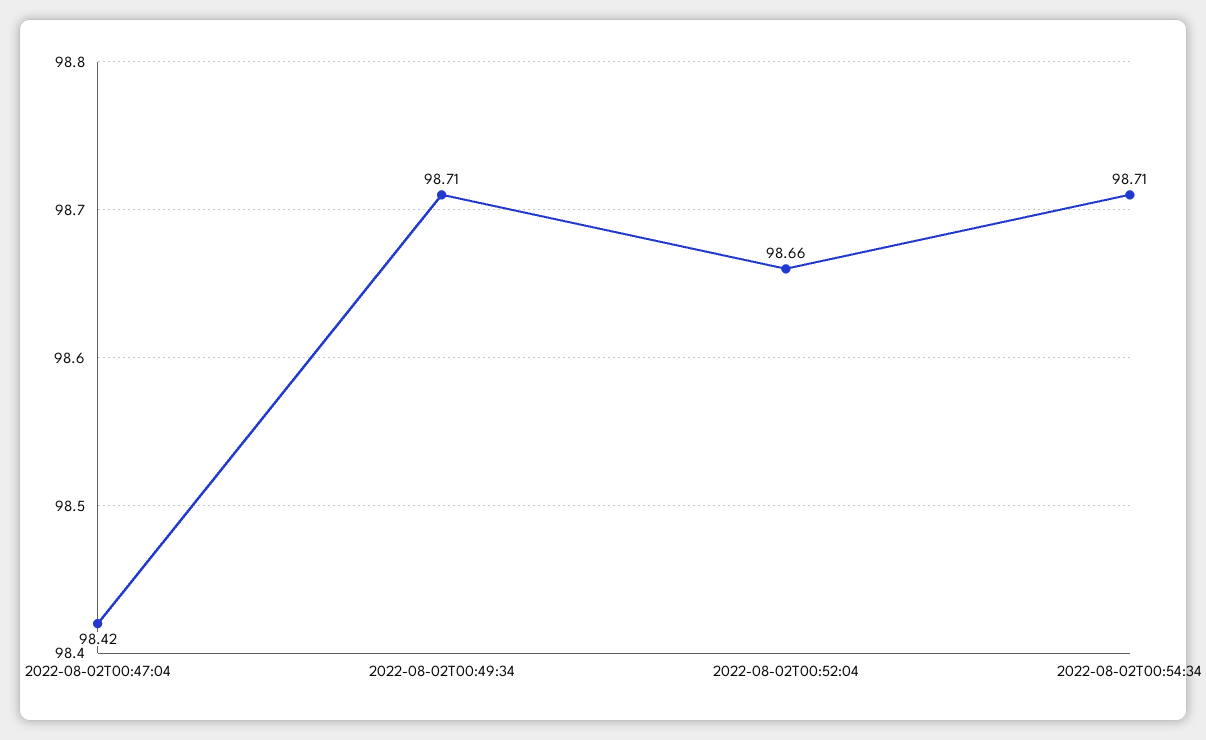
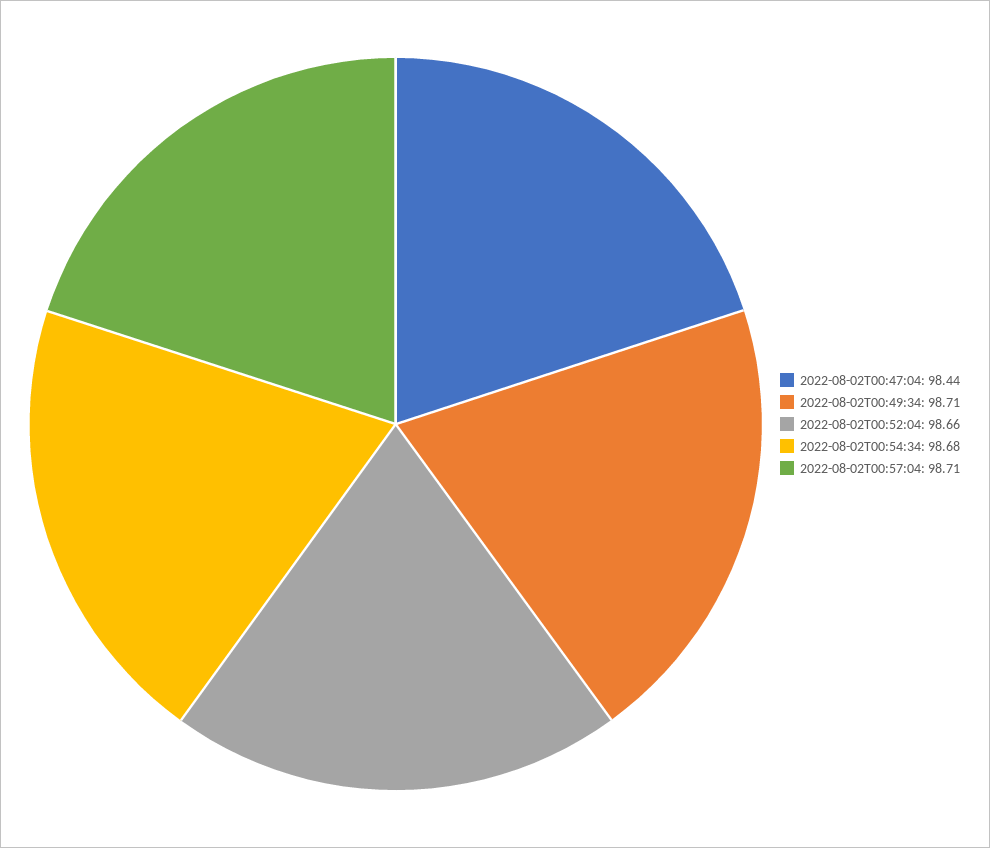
2022-08-02T00:47:04: 98.42 -> 98.44
2022-08-02T00:54:34: 98.71 -> 98.68
2022-08-02T00:57:04: none -> 98.71

